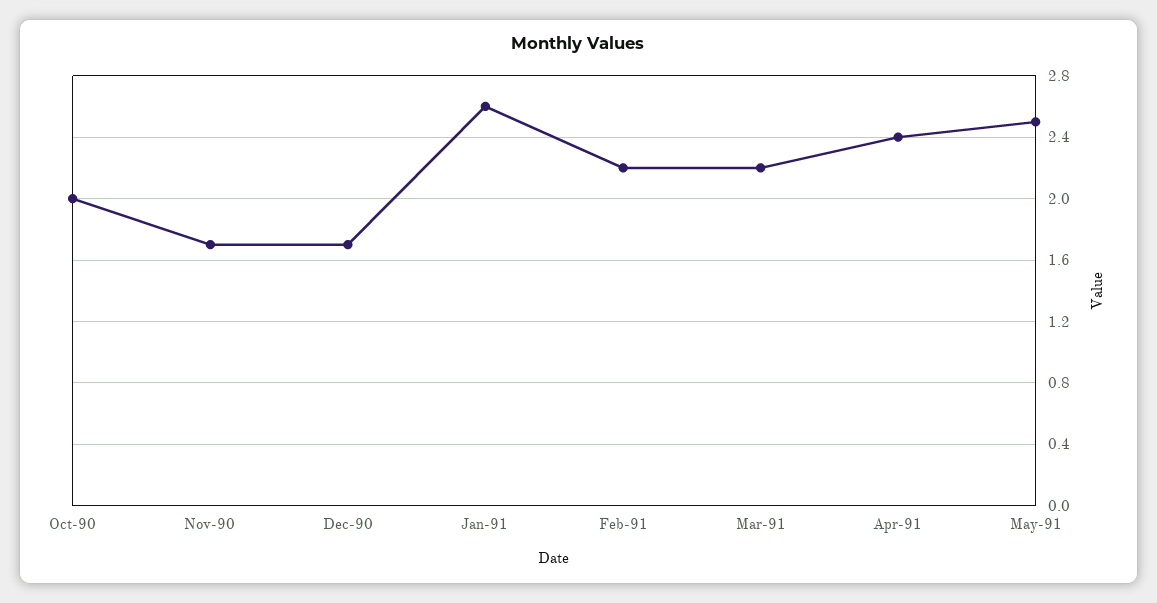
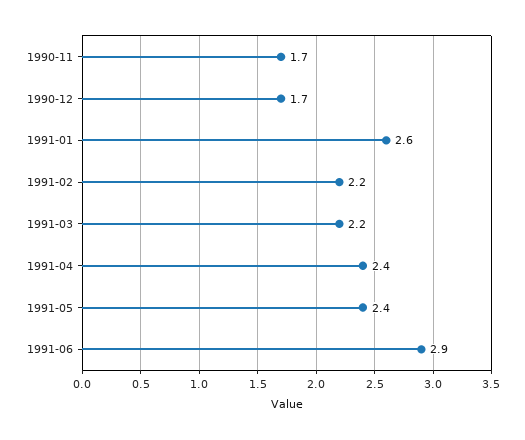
Oct-90: 2 -> none
May-91: 2.5 -> 2.4
1991-06: none -> 2.9

